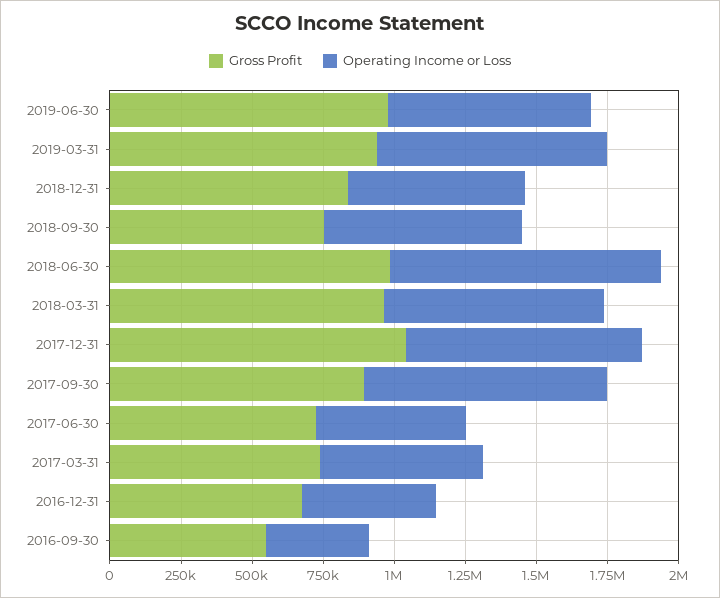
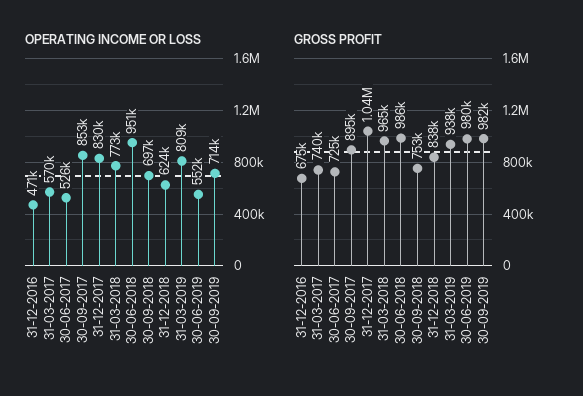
Operating Income or Loss, 2019-06-30: 700000 -> 552000
Gross Profit, 2016-09-30: 550000 -> none
Operating Income or Loss, 2016-09-30: 350000 -> none
Operating Income or Loss, 30-09-2019: none -> 714000
Gross Profit, 30-09-2019: none -> 982000

